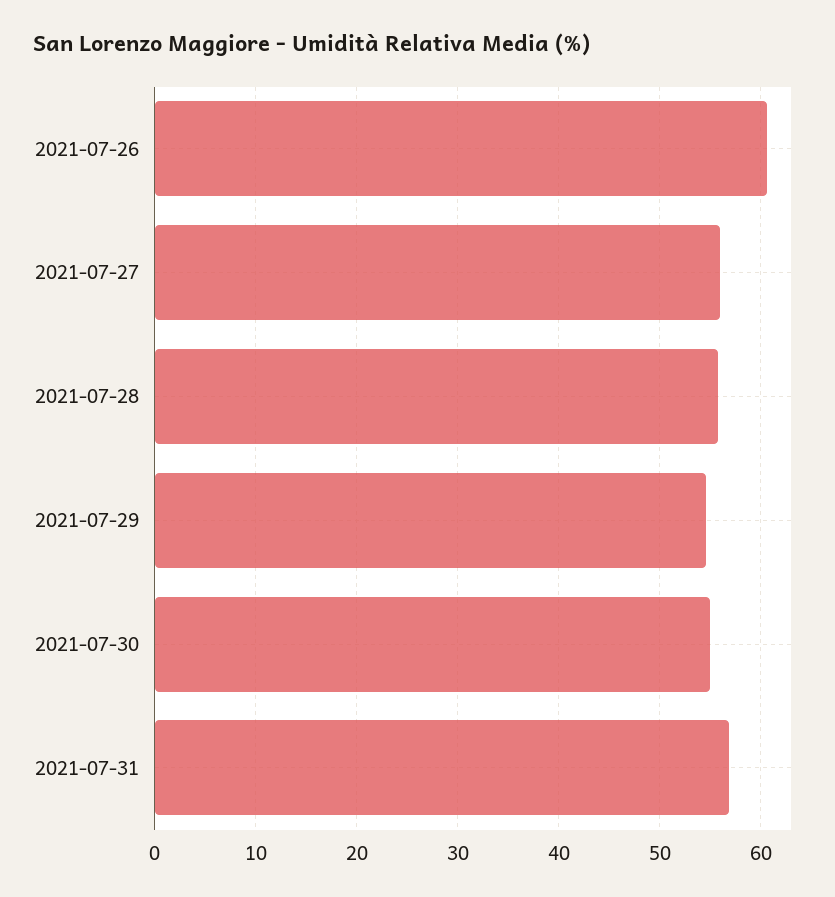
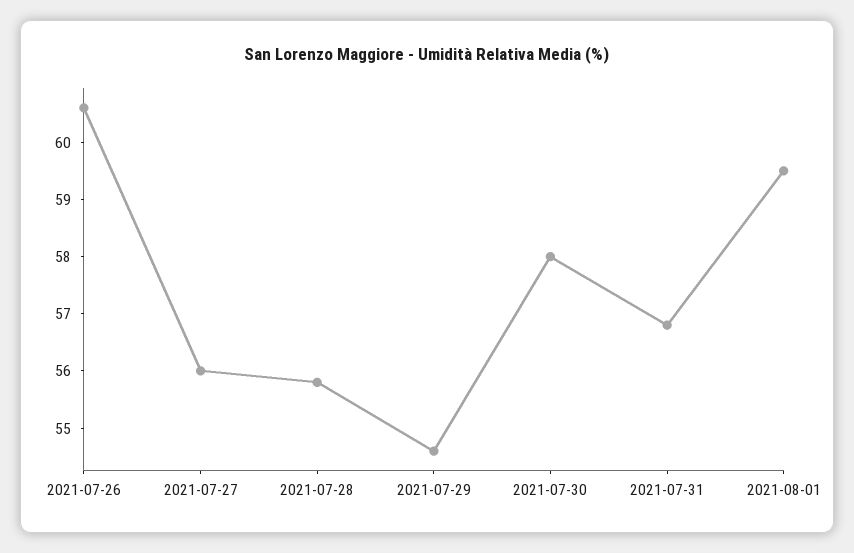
2021-07-30: 55 -> 58
2021-08-01: none -> 59.5

